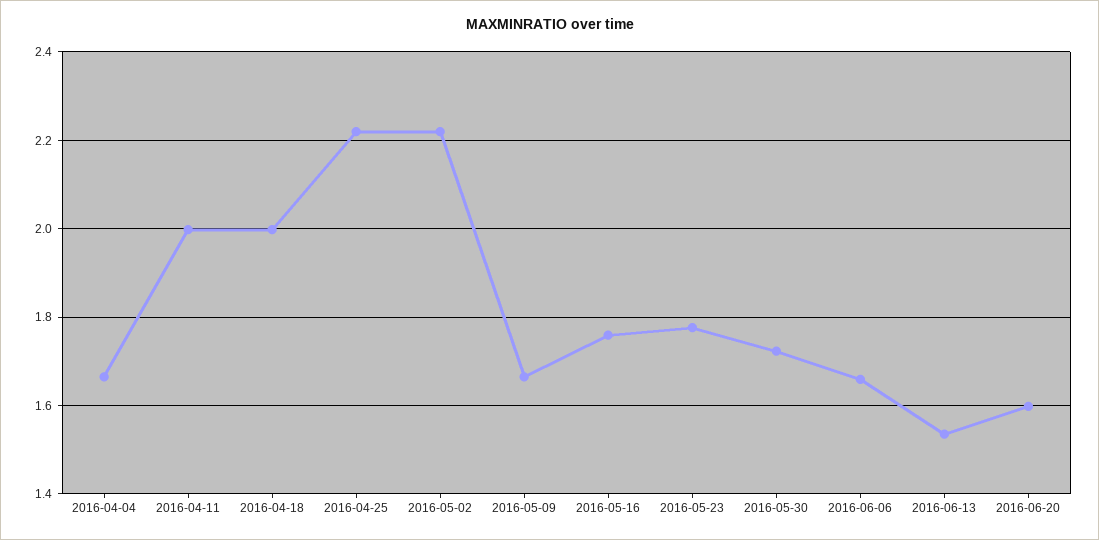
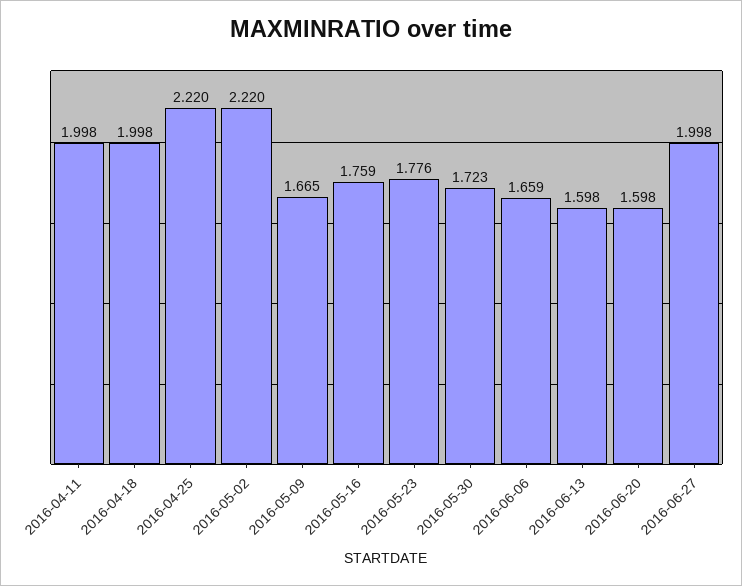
2016-04-04: 1.66 -> none
2016-06-13: 1.54 -> 1.598
2016-06-27: none -> 1.998

